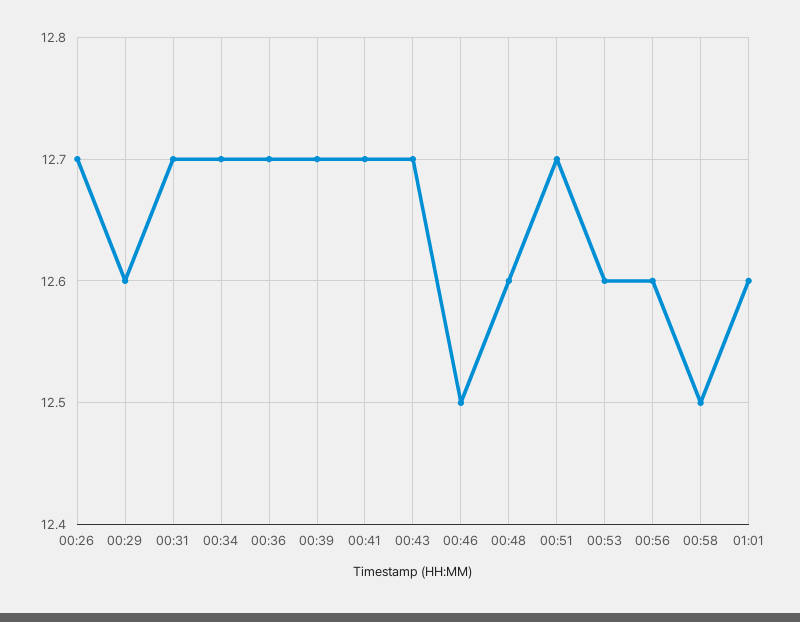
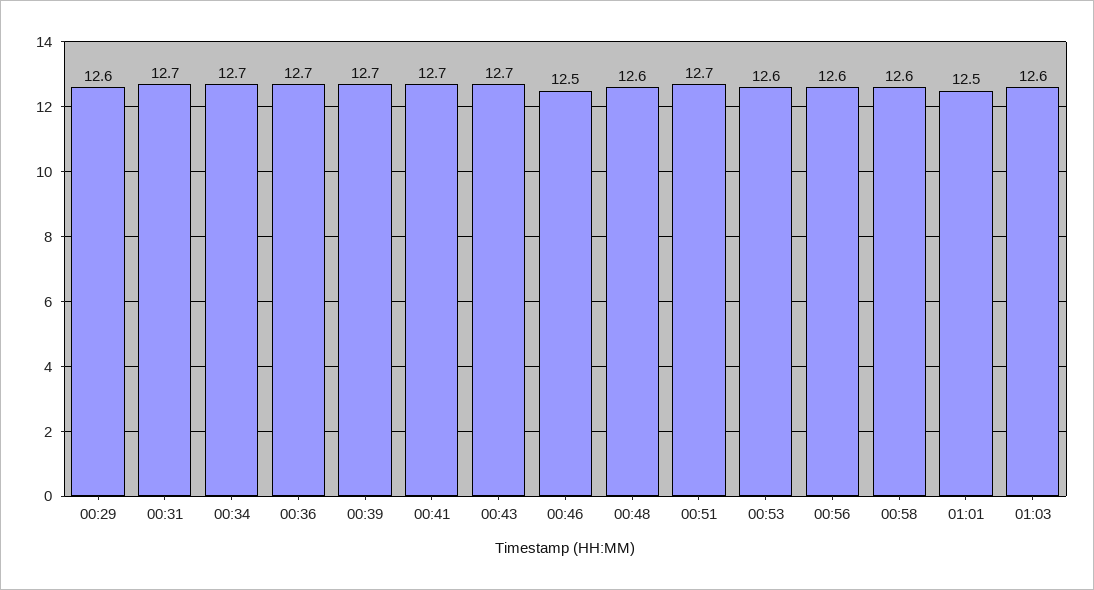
00:26: 12.7 -> none
00:58: 12.5 -> 12.6
01:01: 12.6 -> 12.5
01:03: none -> 12.6

